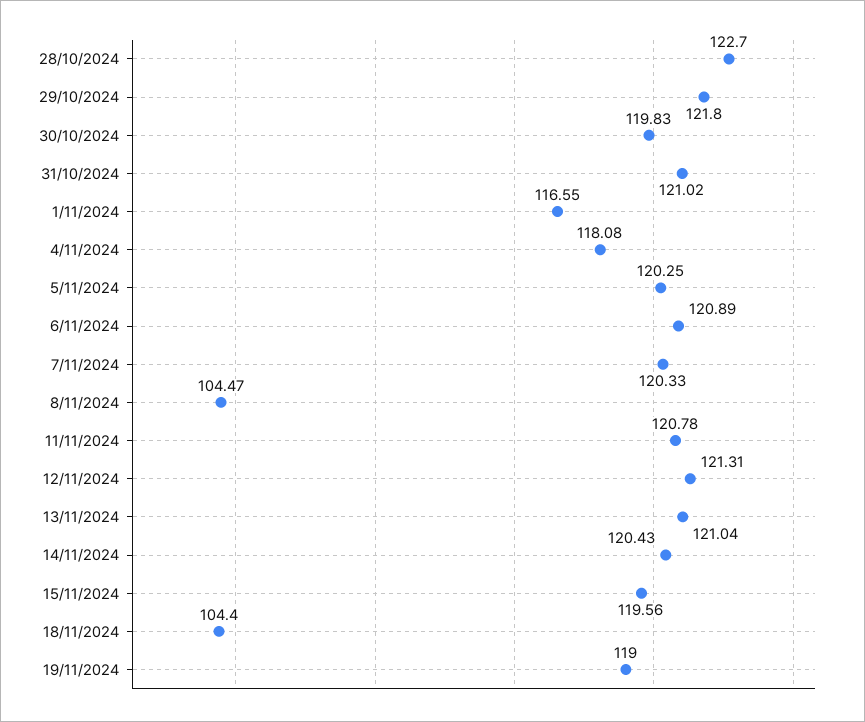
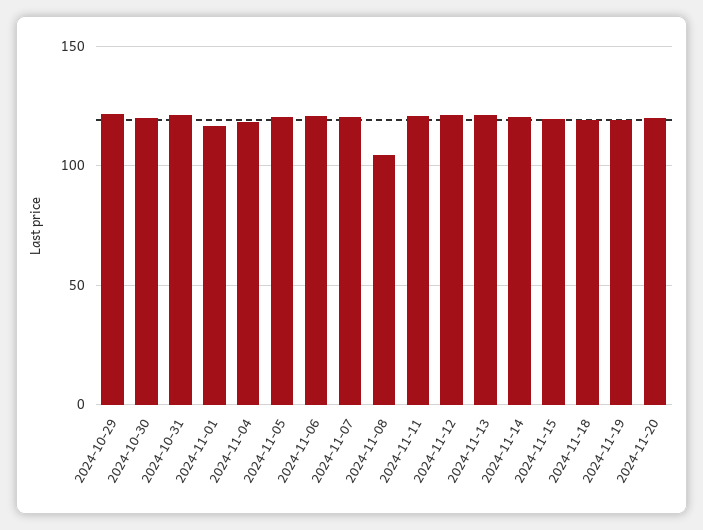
28/10/2024: 122.7 -> none
18/11/2024: 104.4 -> 120
2024-11-20: none -> 120

